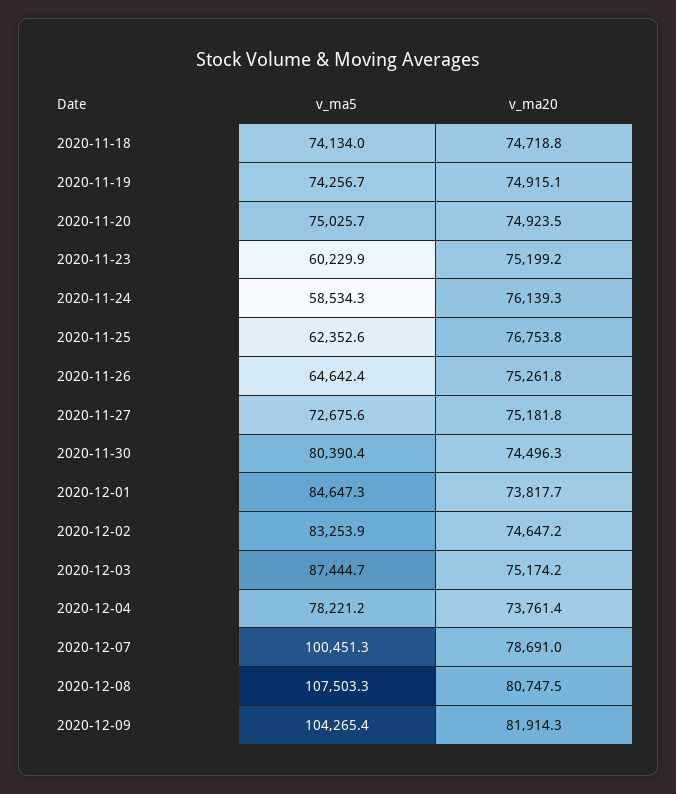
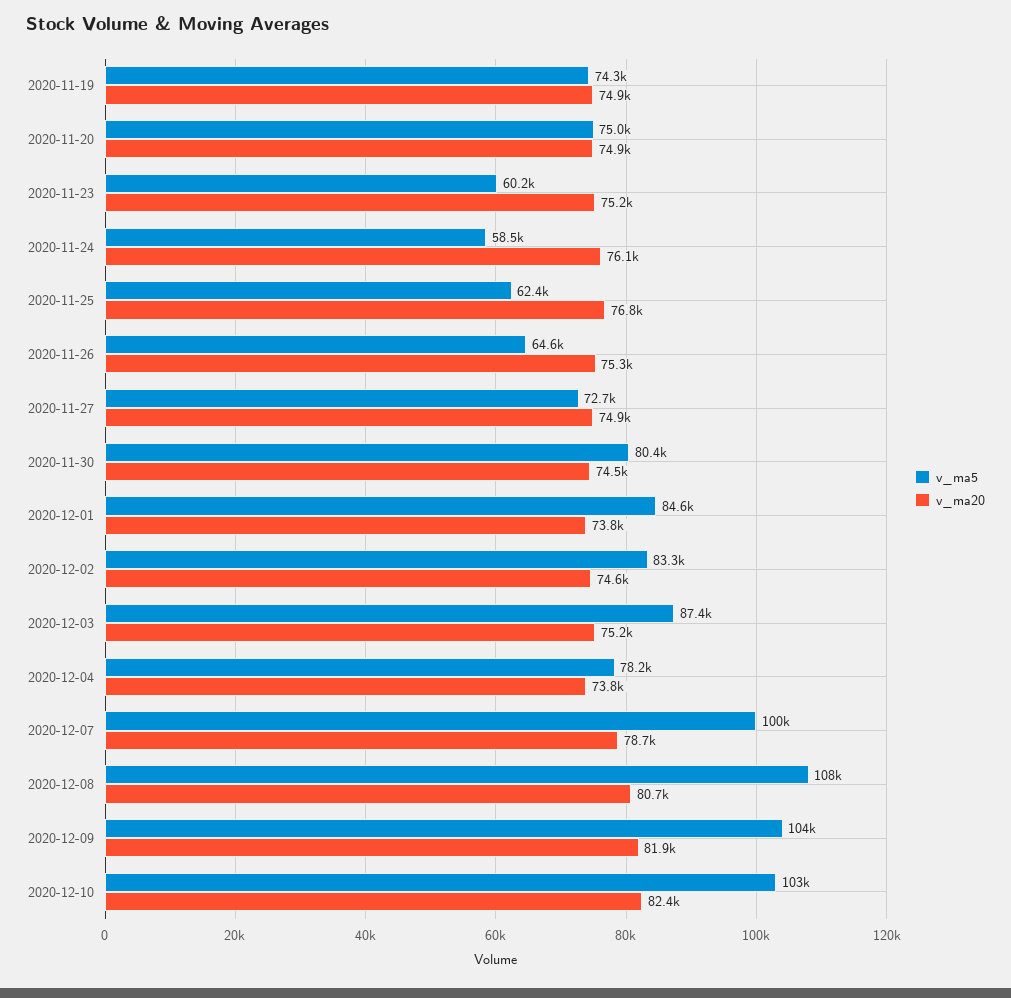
v_ma5, 2020-11-18: 74134 -> none
v_ma20, 2020-11-18: 74718.8 -> none
v_ma20, 2020-11-27: 75181.8 -> 74900
v_ma5, 2020-12-10: none -> 103000
v_ma20, 2020-12-10: none -> 82400

